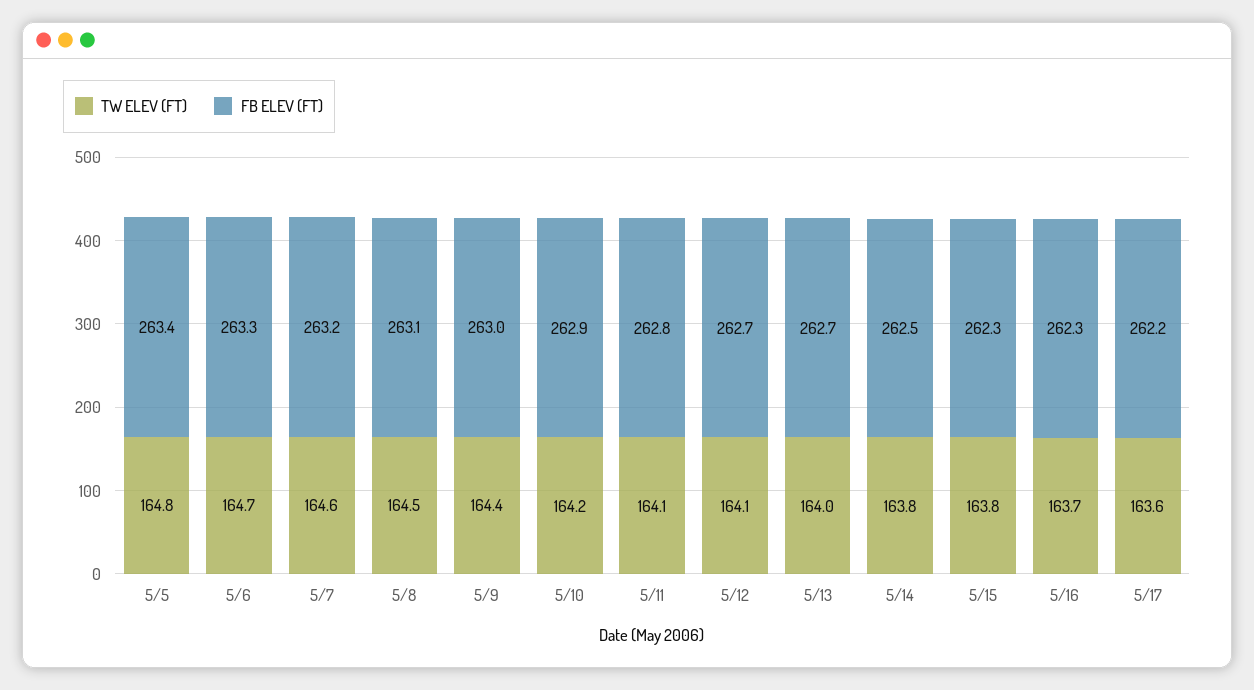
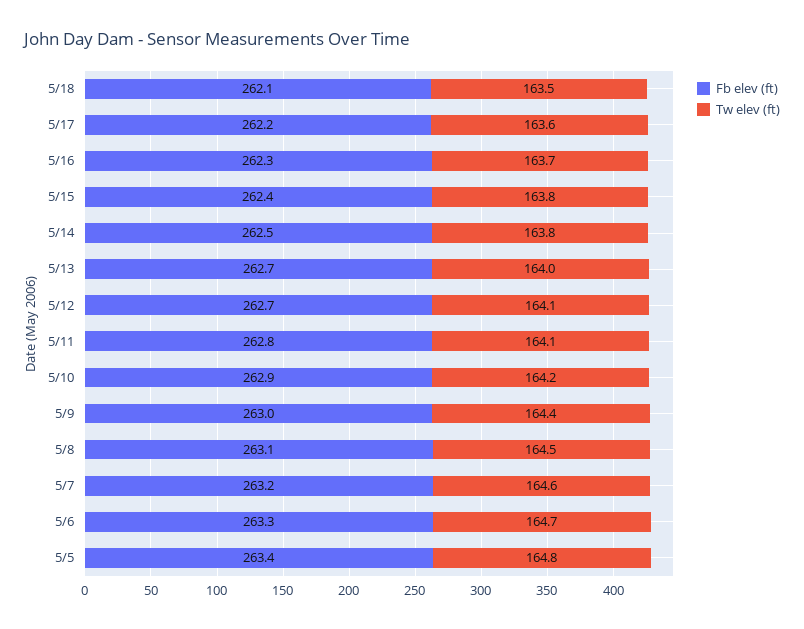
FB ELEV (FT), 5/15: 262.3 -> 262.4
FB ELEV (FT), 5/18: none -> 262.1
TW ELEV (FT), 5/18: none -> 163.5

